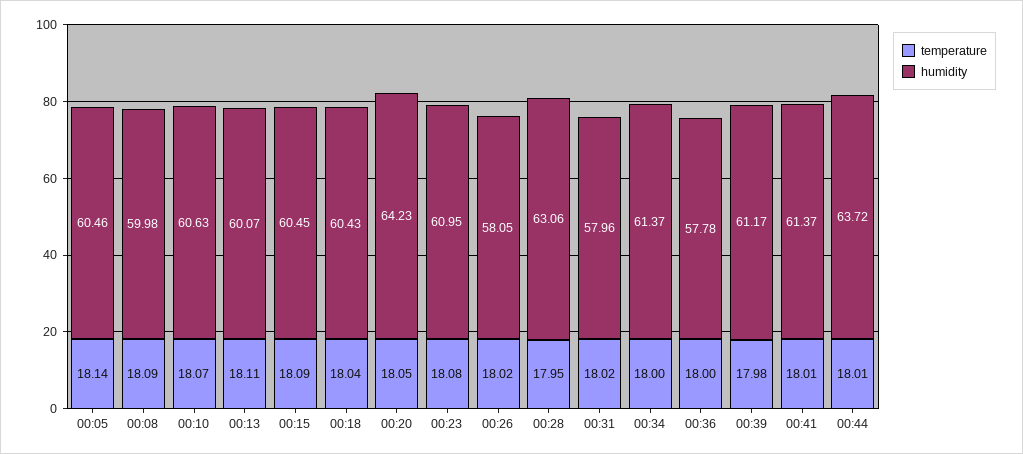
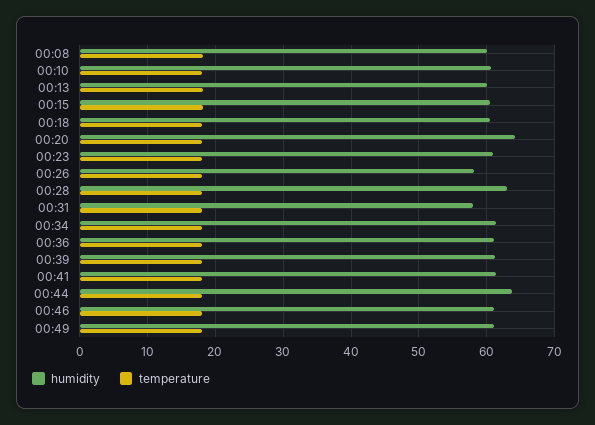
temperature, 00:05: 18.14 -> none
humidity, 00:05: 60.46 -> none
humidity, 00:36: 57.78 -> 61
humidity, 00:46: none -> 61
temperature, 00:46: none -> 18
humidity, 00:49: none -> 61
temperature, 00:49: none -> 18

